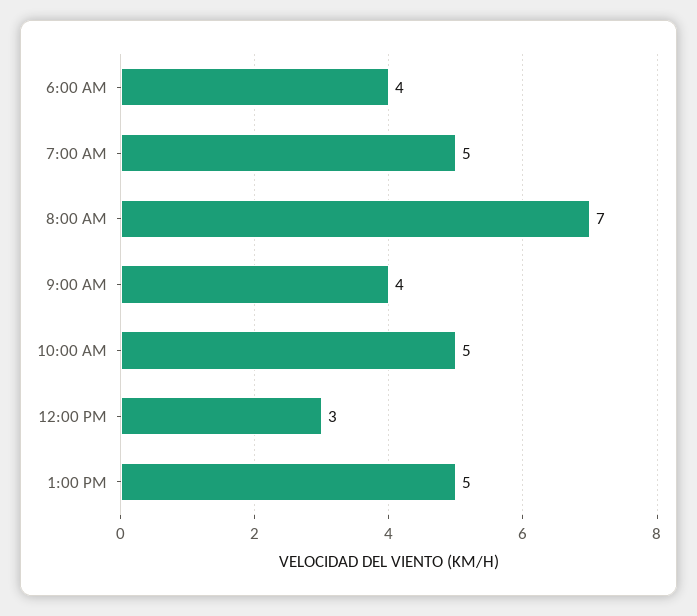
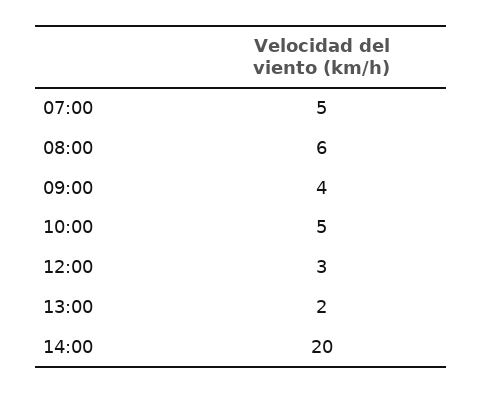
6:00 AM: 4 -> none
8:00 AM: 7 -> 6
1:00 PM: 5 -> 2
14:00: none -> 20

